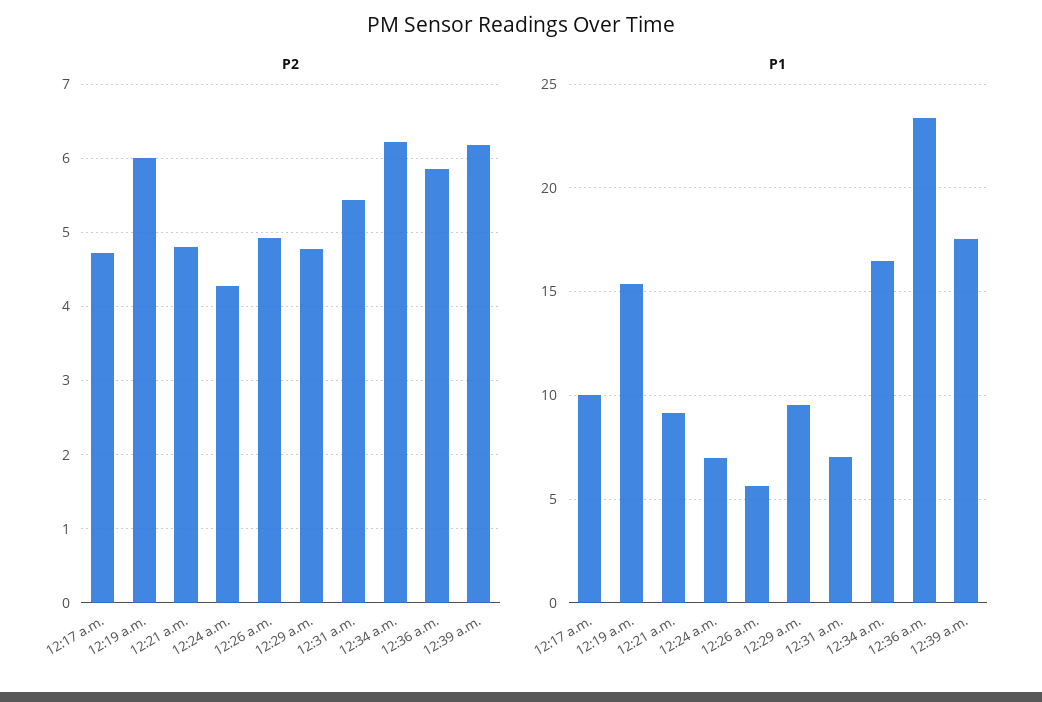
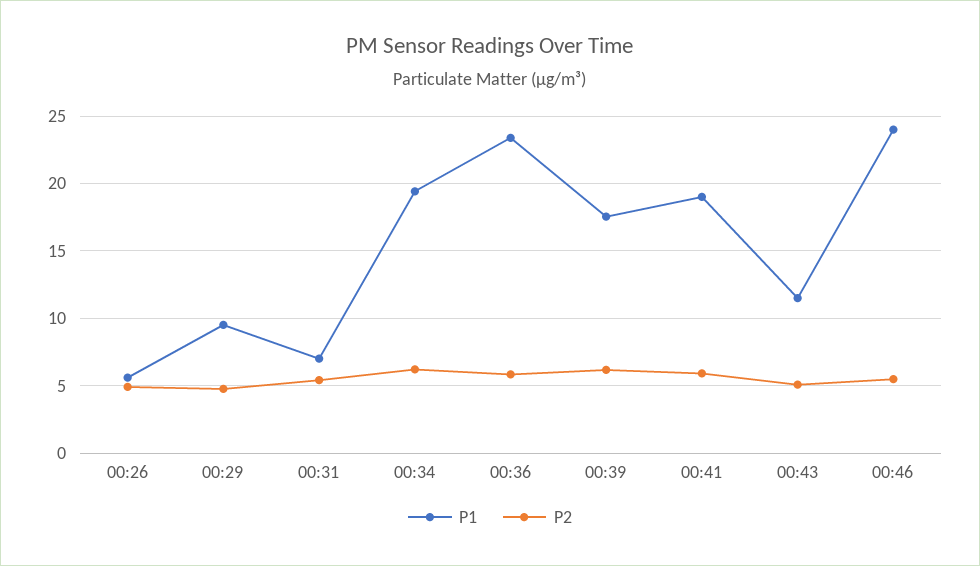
P2, 12:17 a.m.: 4.7 -> none
P2, 12:19 a.m.: 6 -> none
P2, 12:21 a.m.: 4.8 -> none
P2, 12:24 a.m.: 4.3 -> none
P1, 12:17 a.m.: 10 -> none
P1, 12:19 a.m.: 15.5 -> none
P1, 12:21 a.m.: 9 -> none
P1, 12:24 a.m.: 7 -> none
P1, 12:34 a.m.: 16.5 -> 19.5
P1, 00:41: none -> 19
P2, 00:41: none -> 6
P1, 00:43: none -> 11.5
P2, 00:43: none -> 5
P1, 00:46: none -> 24
P2, 00:46: none -> 5.5

